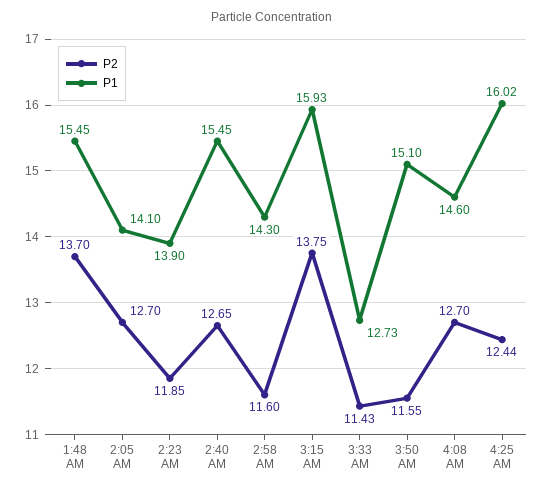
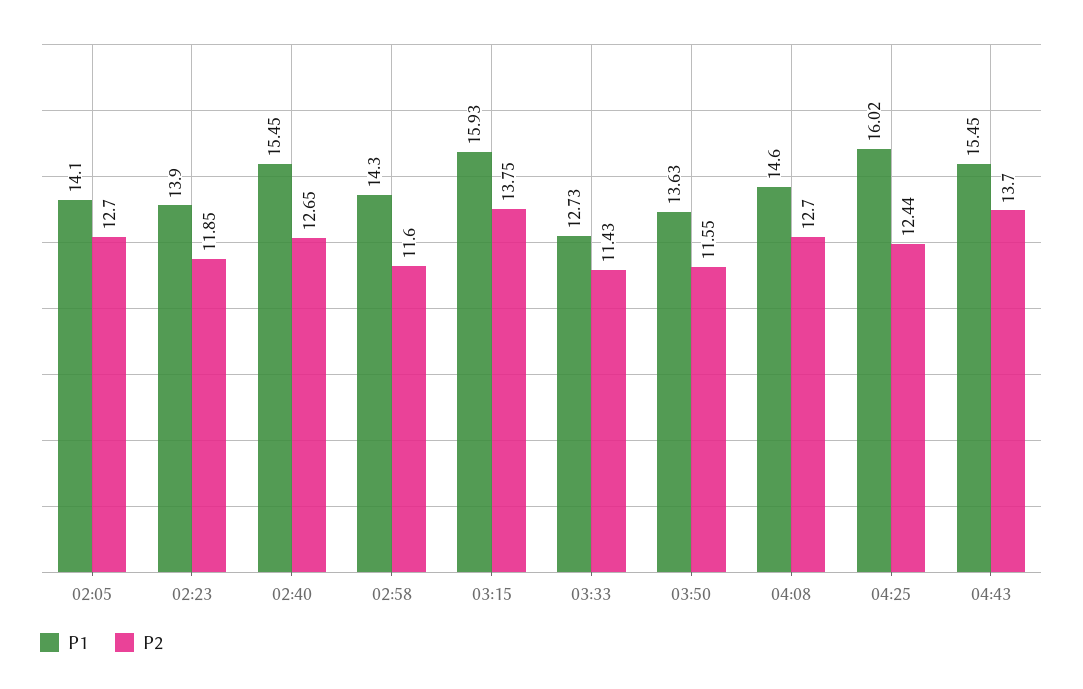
P2, 1:48 AM: 13.7 -> none
P1, 1:48 AM: 15.45 -> none
P1, 3:50 AM: 15.1 -> 13.63
P1, 04:43: none -> 15.45
P2, 04:43: none -> 13.7

